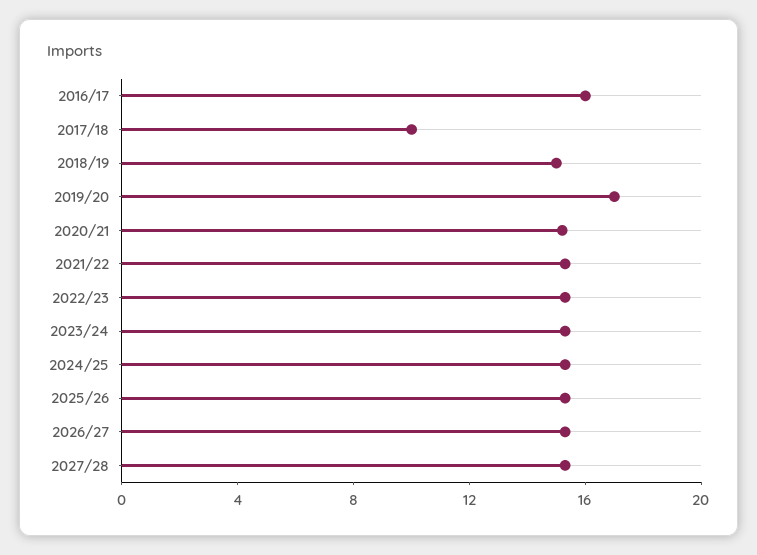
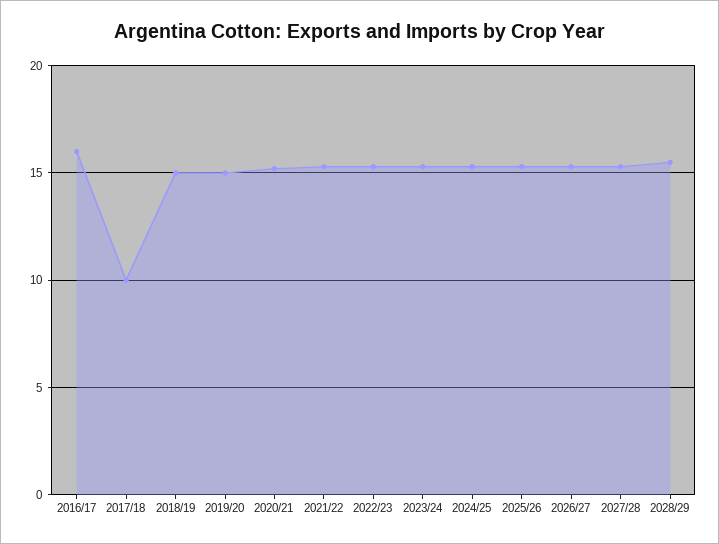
2019/20: 17 -> 15
2028/29: none -> 15.5

